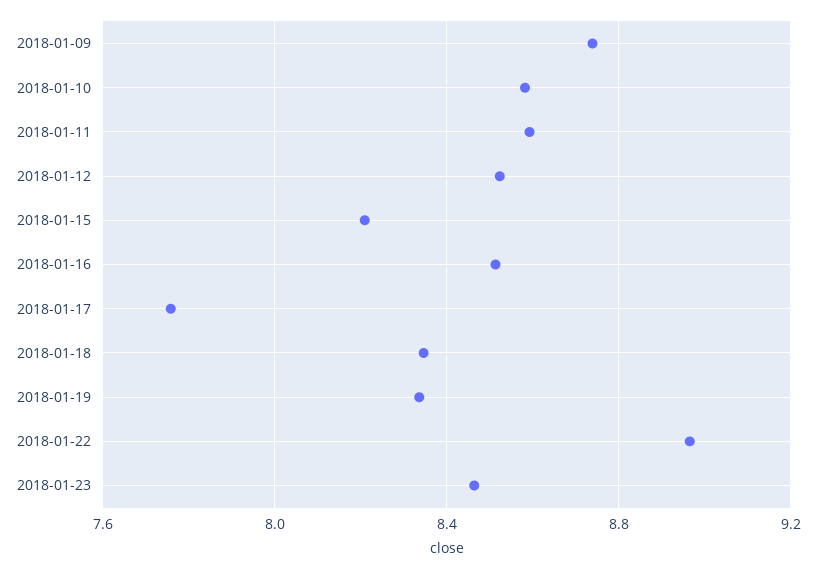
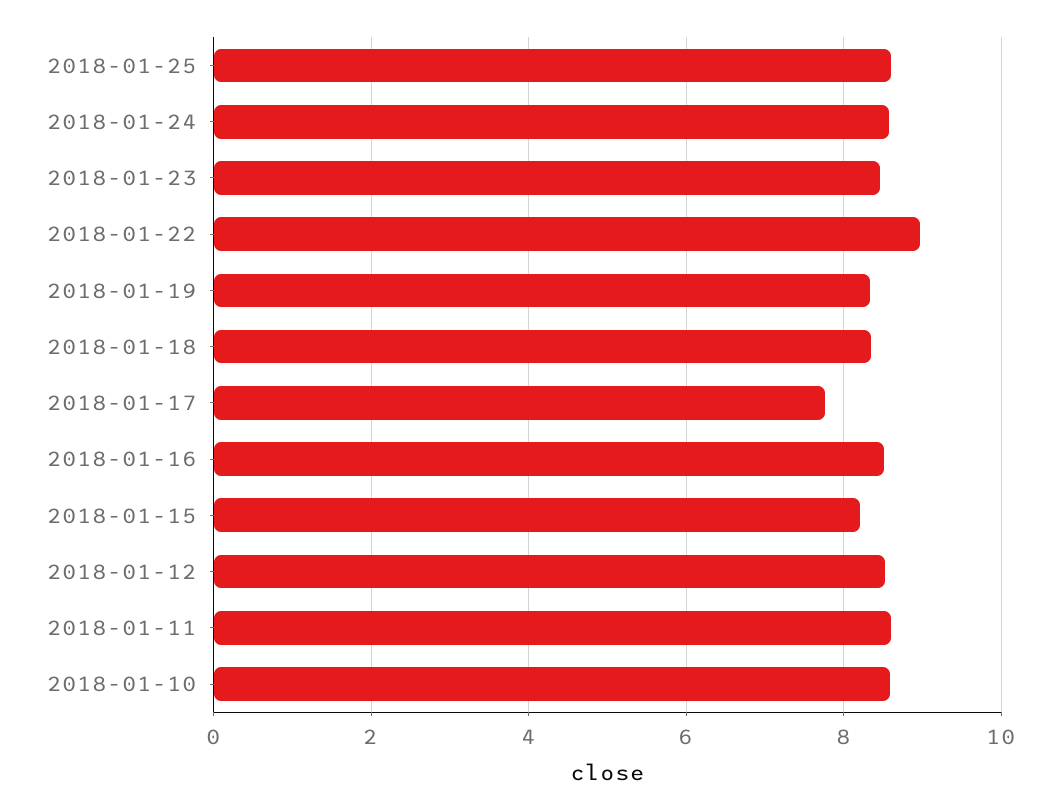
2018-01-09: 8.75 -> none
2018-01-25: none -> 8.6
2018-01-24: none -> 8.6

